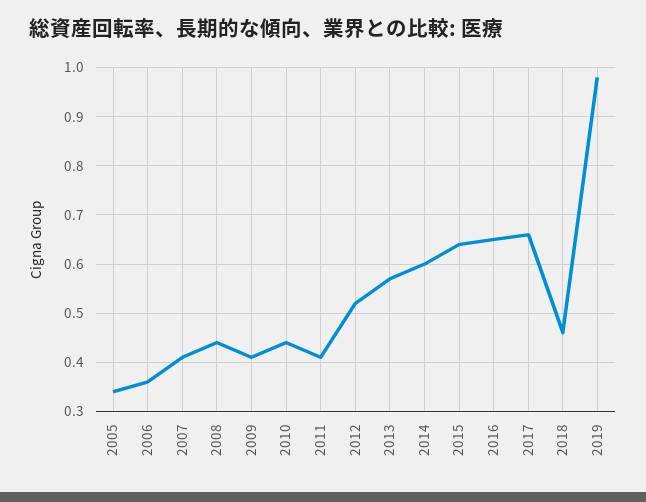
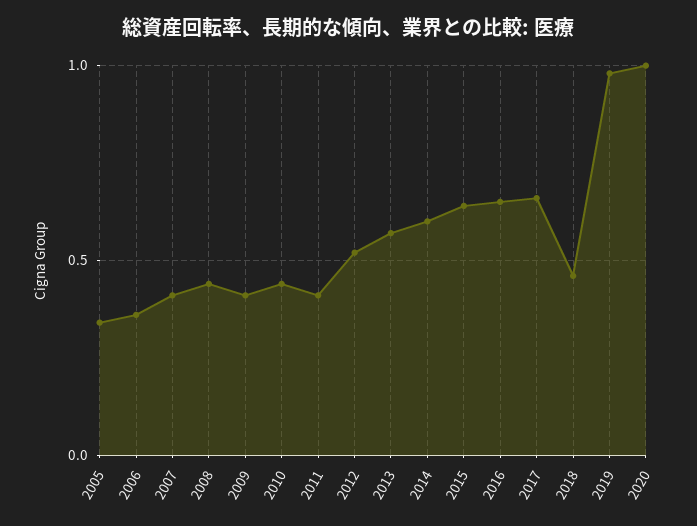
2020: none -> 1

